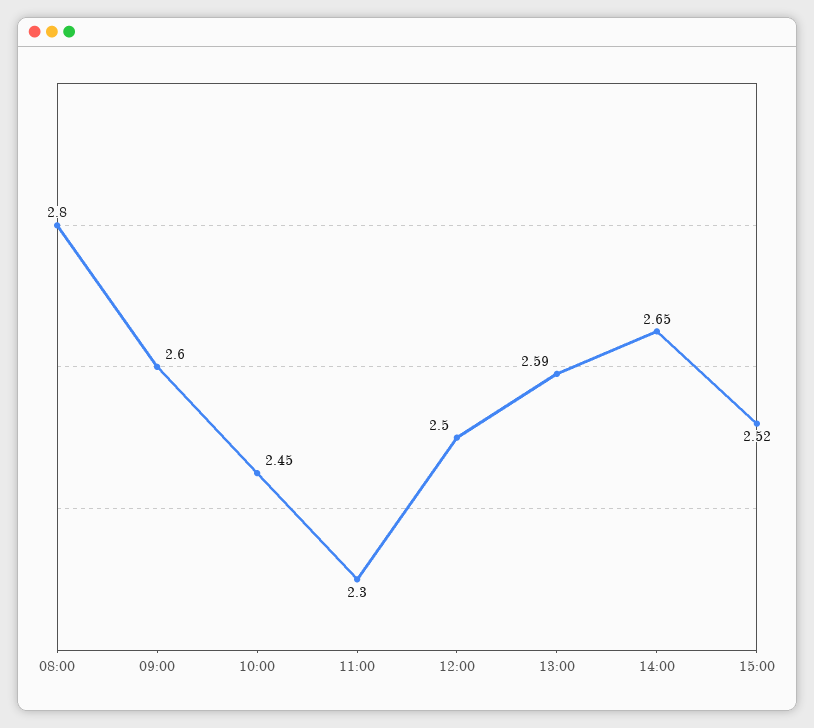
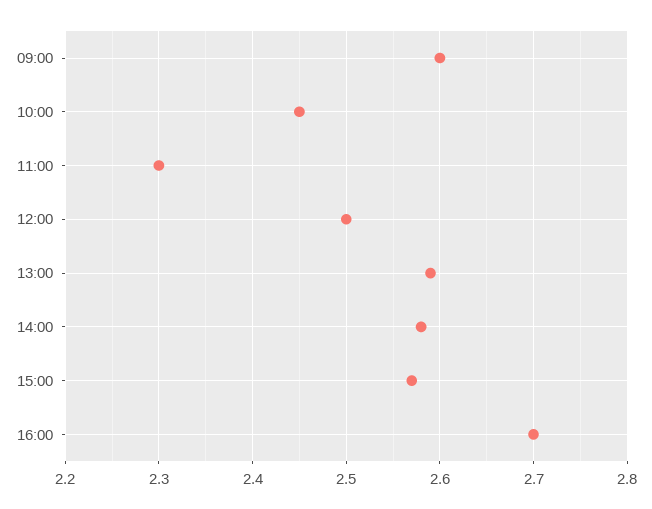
08:00: 2.8 -> none
14:00: 2.65 -> 2.58
15:00: 2.52 -> 2.57
16:00: none -> 2.7

